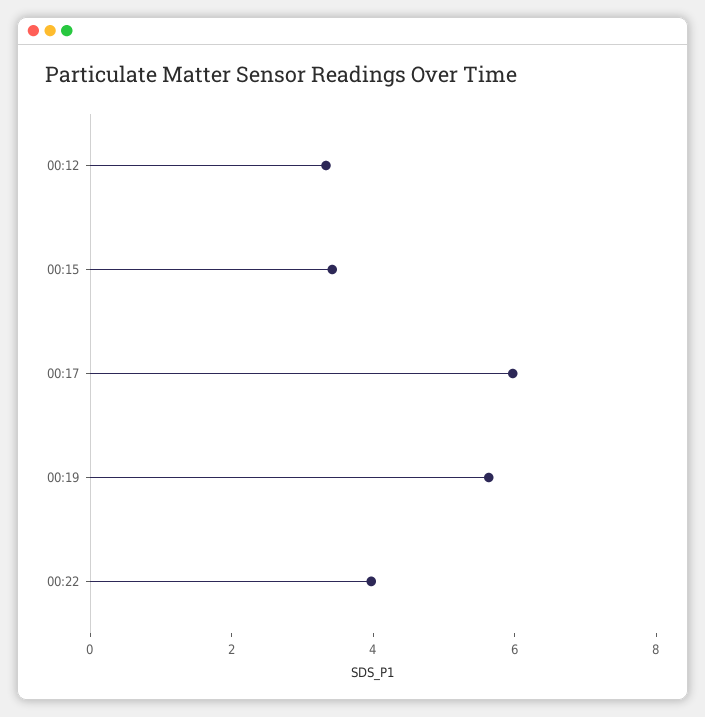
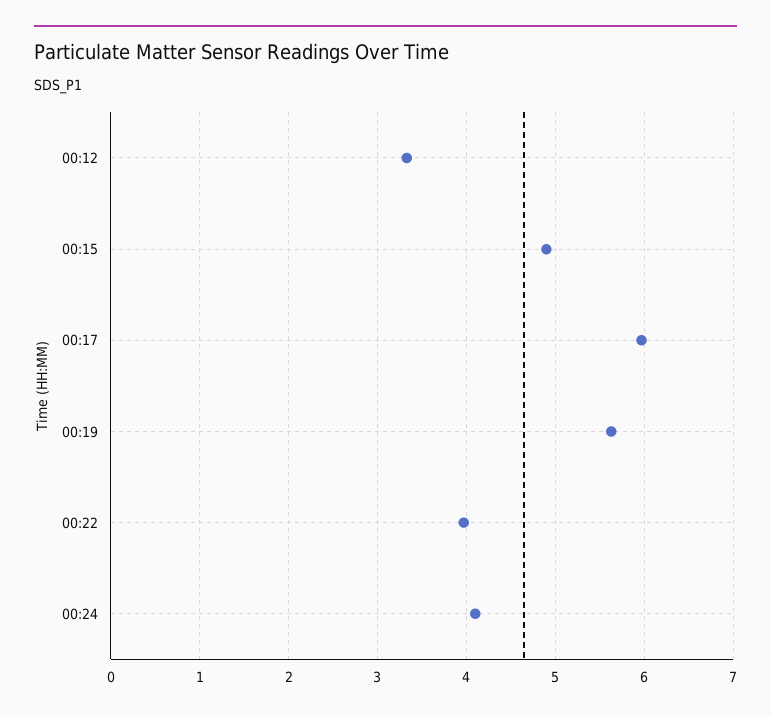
00:15: 3.5 -> 4.9
00:24: none -> 4.1

